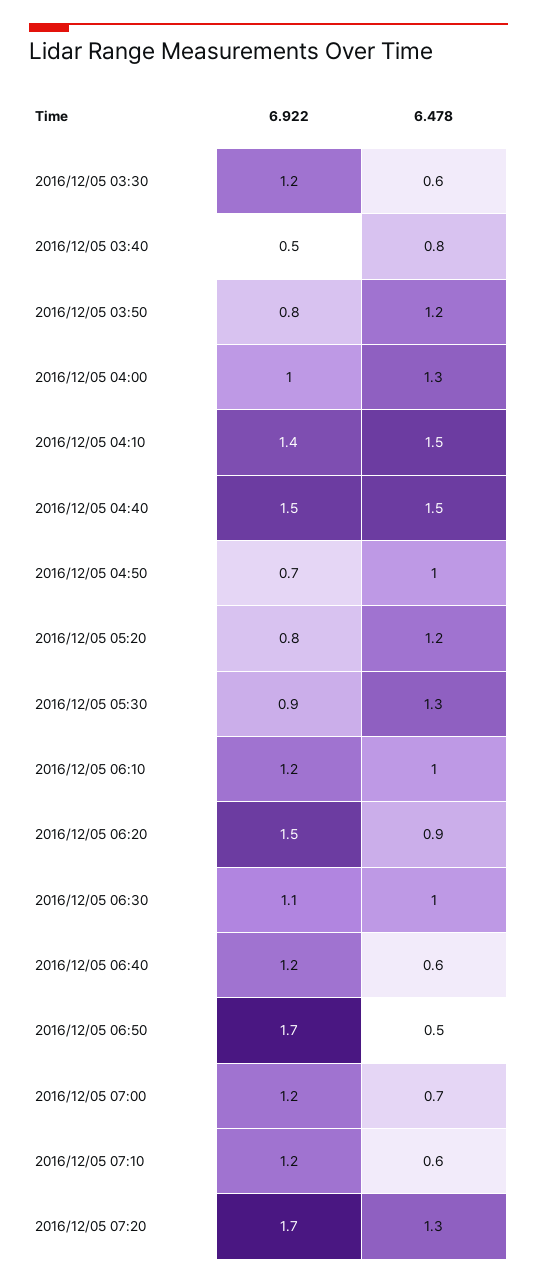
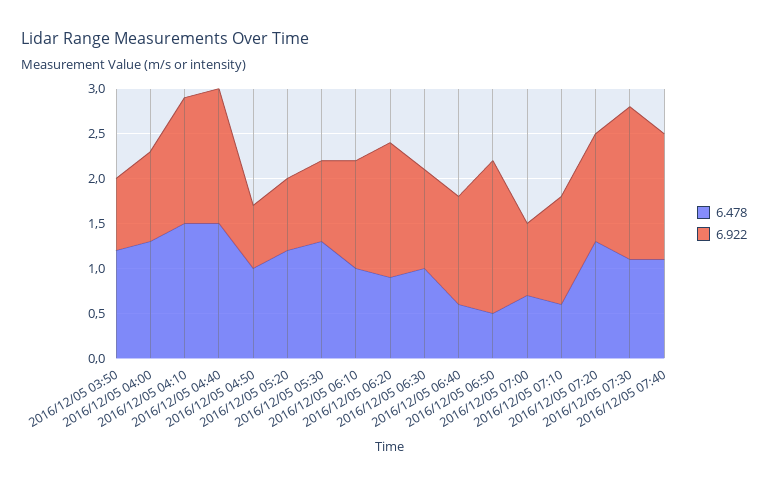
6.922, 2016/12/05 03:30: 1.2 -> none
6.478, 2016/12/05 03:30: 0.6 -> none
6.922, 2016/12/05 03:40: 0.5 -> none
6.478, 2016/12/05 03:40: 0.8 -> none
6.922, 2016/12/05 07:00: 1.2 -> 0.8
6.922, 2016/12/05 07:20: 1.7 -> 1.2
6.478, 2016/12/05 07:30: none -> 1.1
6.922, 2016/12/05 07:30: none -> 1.7
6.478, 2016/12/05 07:40: none -> 1.1
6.922, 2016/12/05 07:40: none -> 1.4

